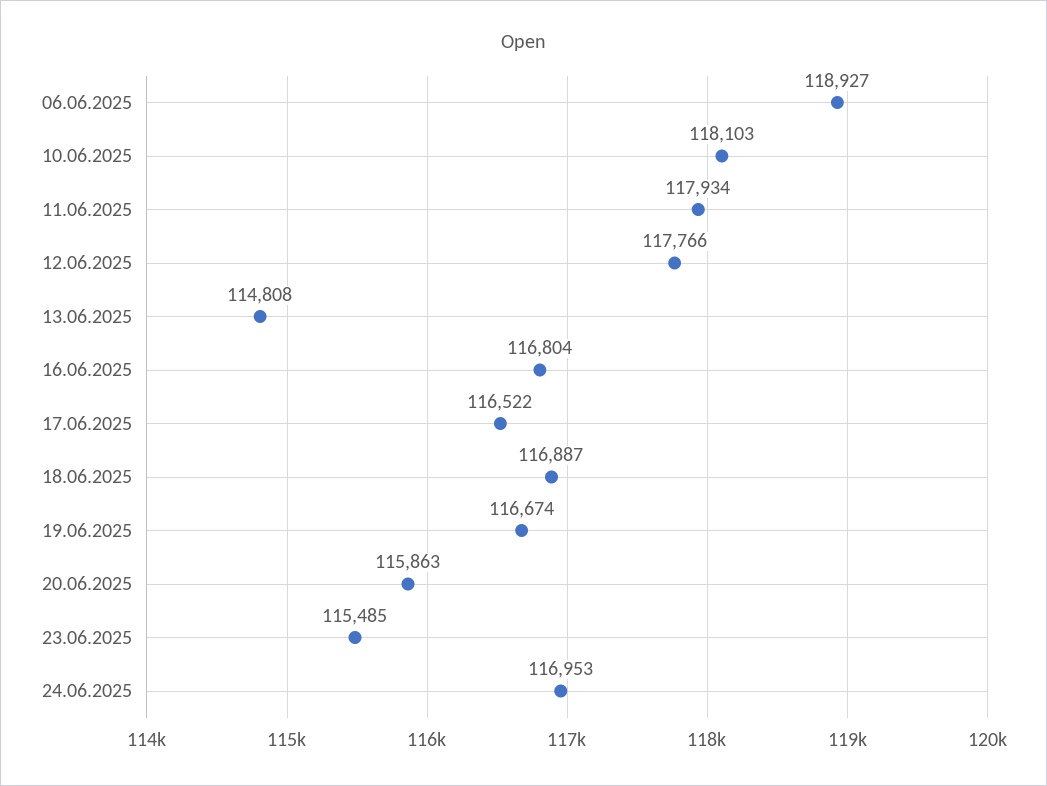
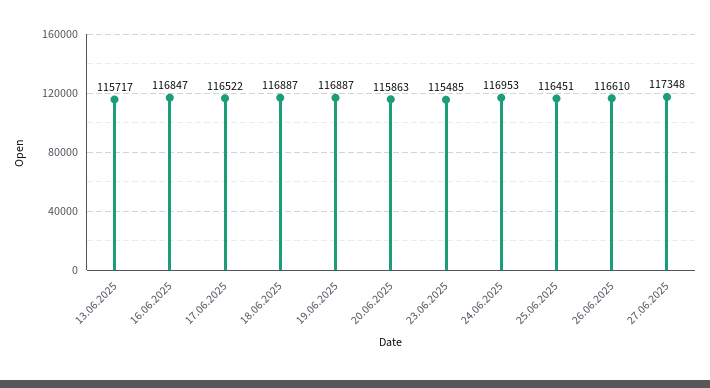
06.06.2025: 118927 -> none
10.06.2025: 118103 -> none
11.06.2025: 117934 -> none
12.06.2025: 117766 -> none
13.06.2025: 114808 -> 115717
16.06.2025: 116804 -> 116847
19.06.2025: 116674 -> 116887
25.06.2025: none -> 116451
26.06.2025: none -> 116610
27.06.2025: none -> 117348

